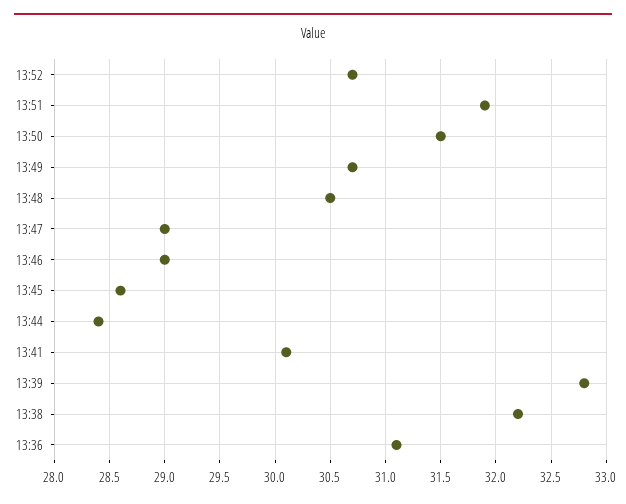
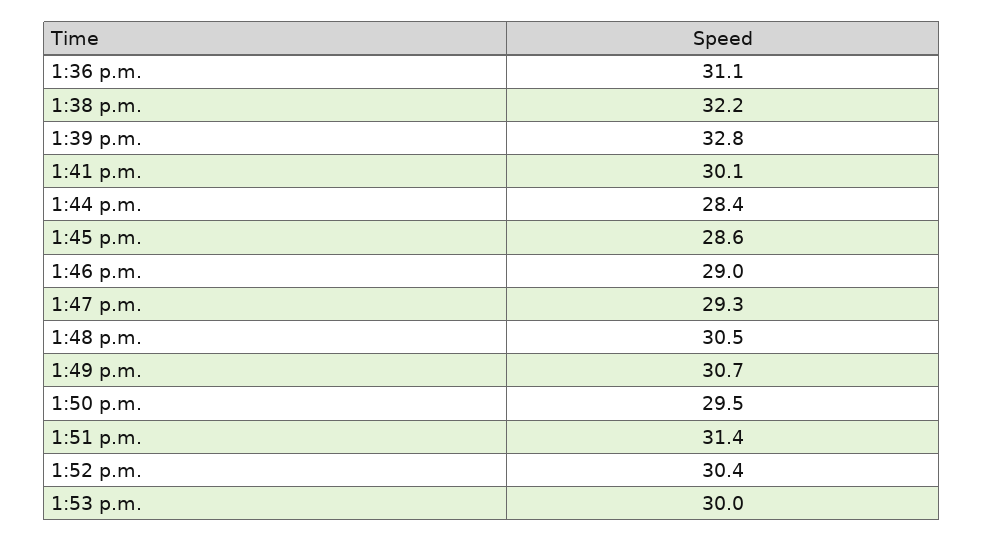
13:52: 30.7 -> 30.4
13:51: 31.9 -> 31.4
13:50: 31.5 -> 29.5
13:47: 29 -> 29.3
1:53 p.m.: none -> 30

